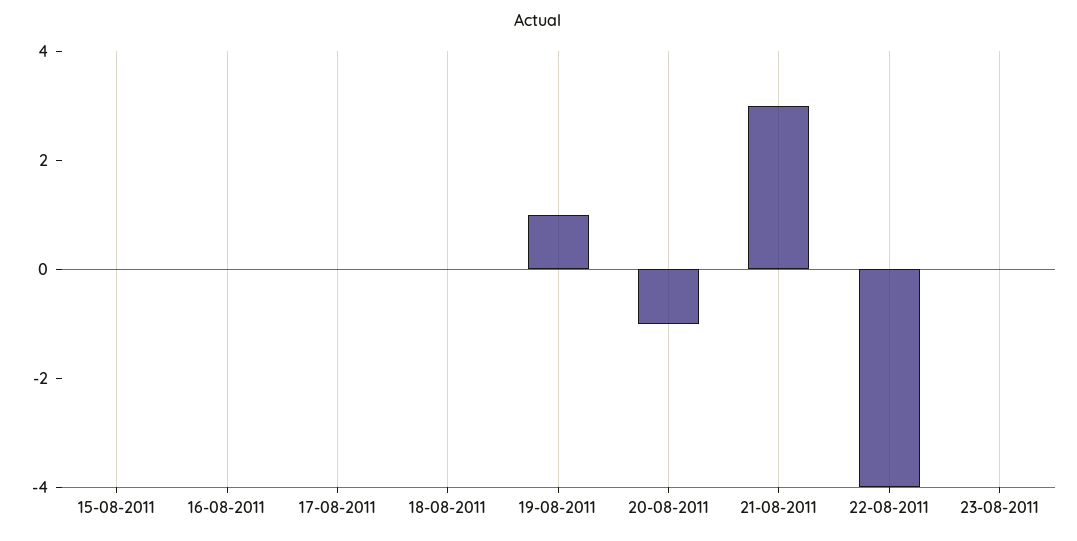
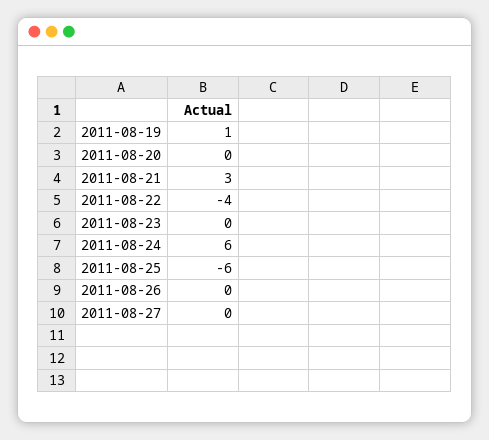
15-08-2011: 0 -> none
16-08-2011: 0 -> none
17-08-2011: 0 -> none
18-08-2011: 0 -> none
20-08-2011: -1 -> 0
2011-08-24: none -> 6
2011-08-25: none -> -6
2011-08-26: none -> 0
2011-08-27: none -> 0

